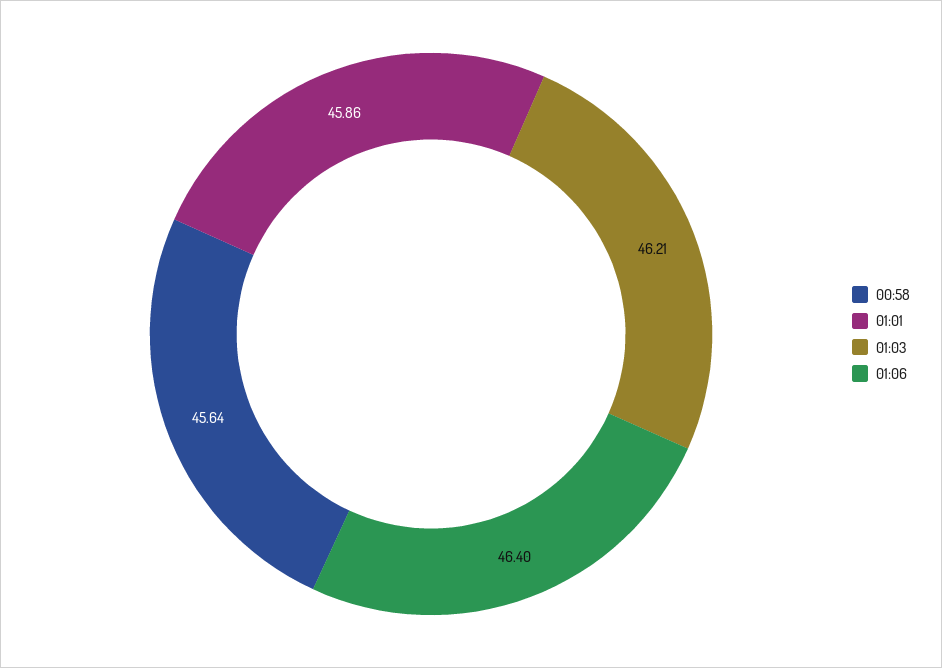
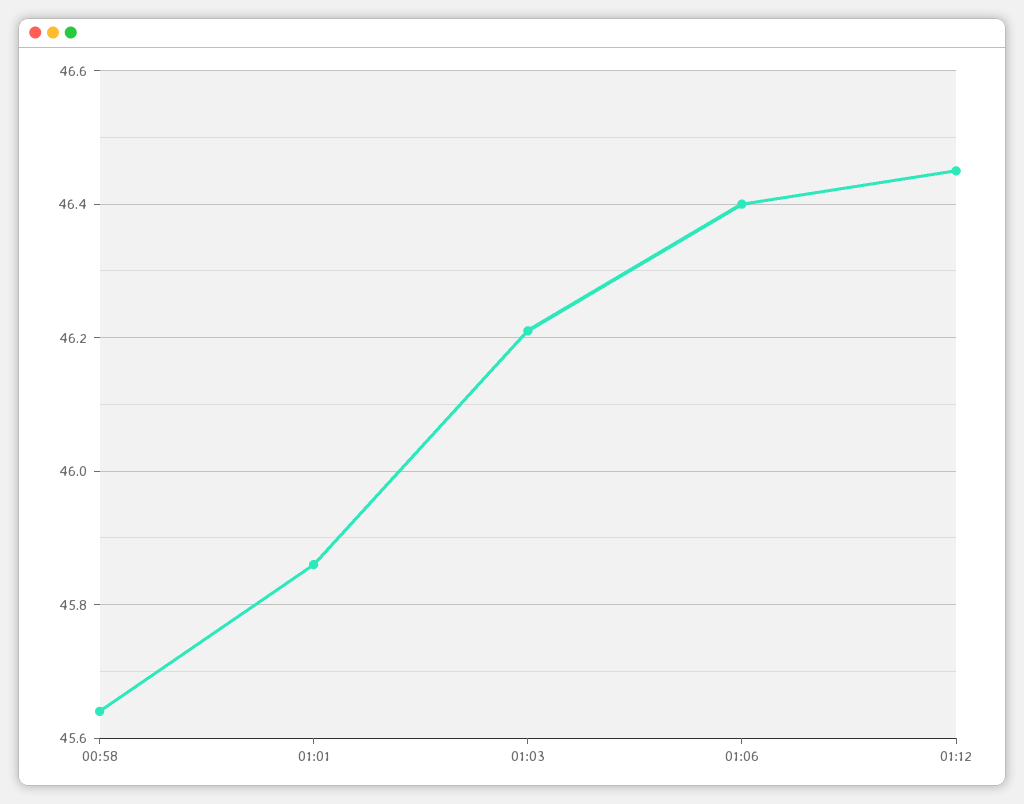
01:12: none -> 46.45

